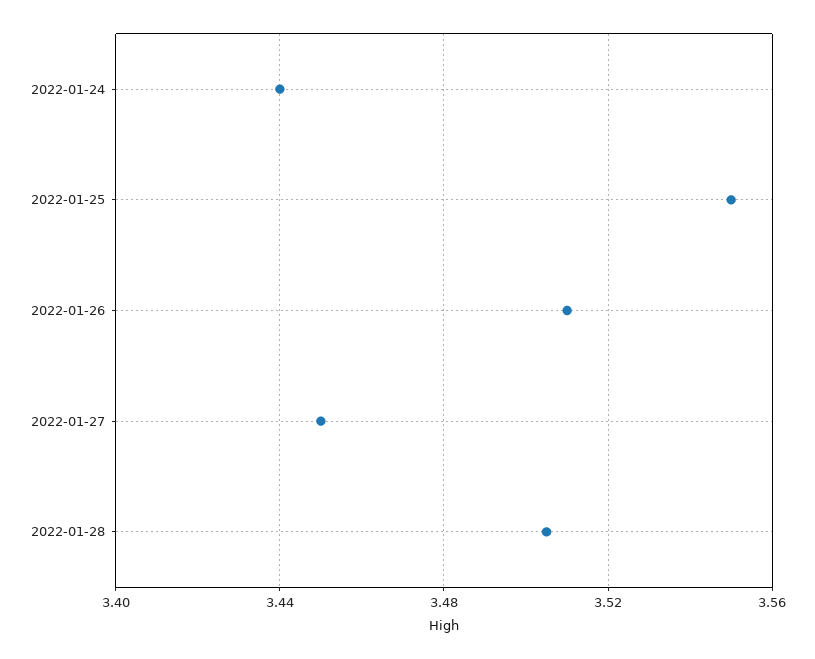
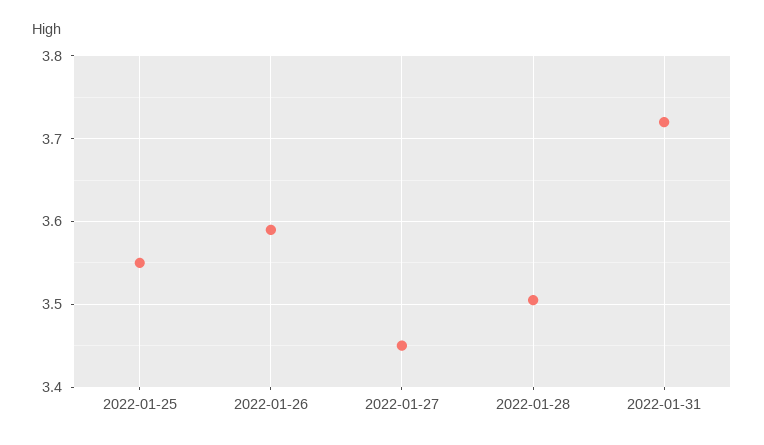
2022-01-24: 3.44 -> none
2022-01-26: 3.51 -> 3.59
2022-01-31: none -> 3.72

